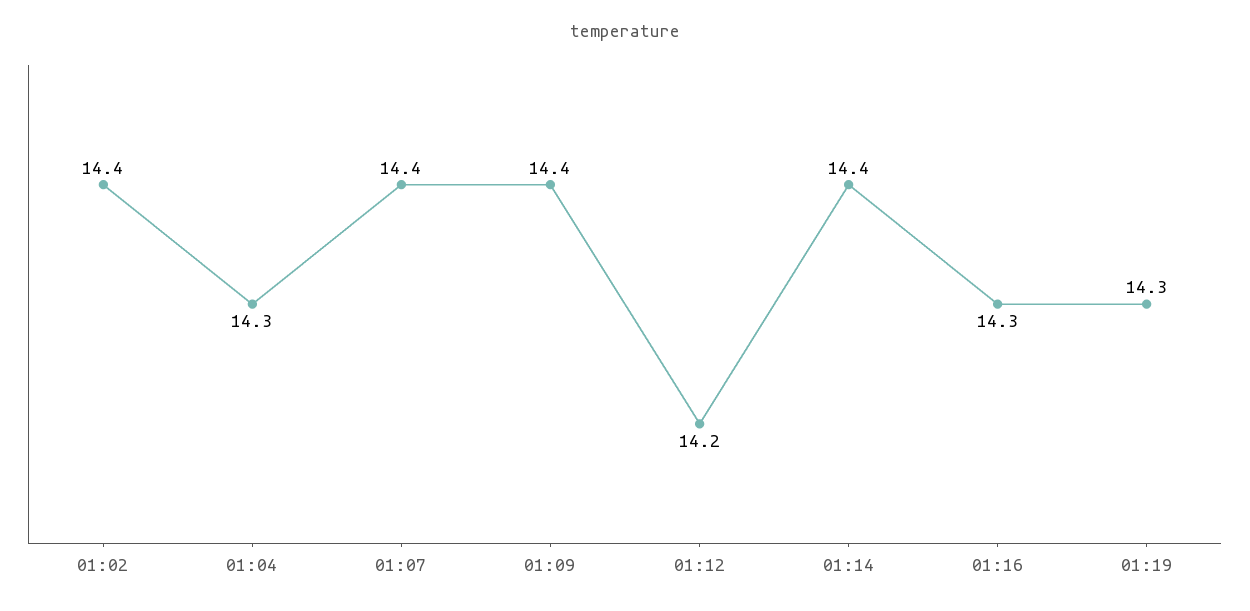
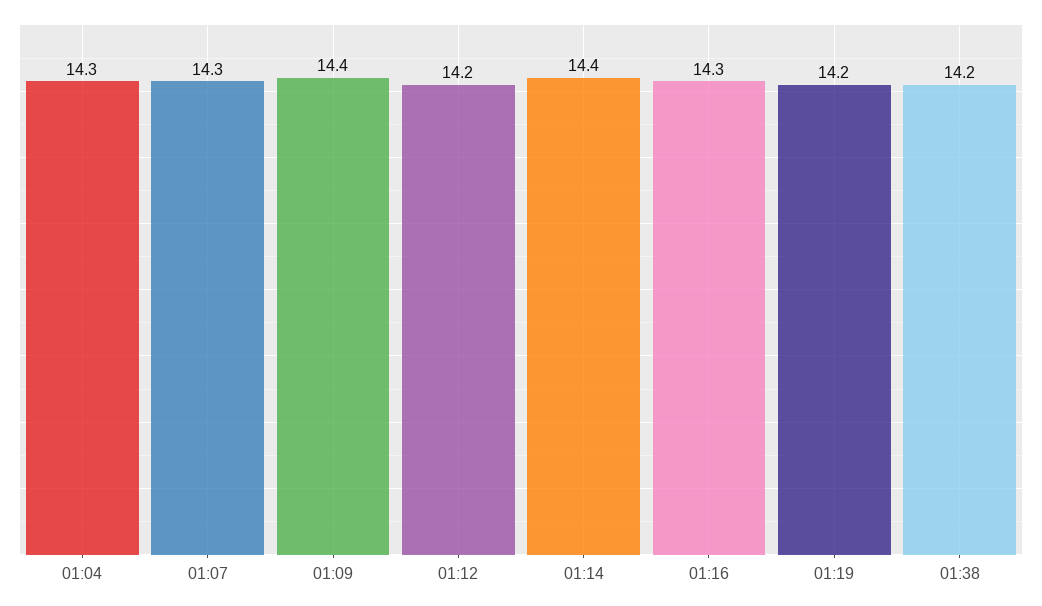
01:02: 14.4 -> none
01:07: 14.4 -> 14.3
01:19: 14.3 -> 14.2
01:38: none -> 14.2

